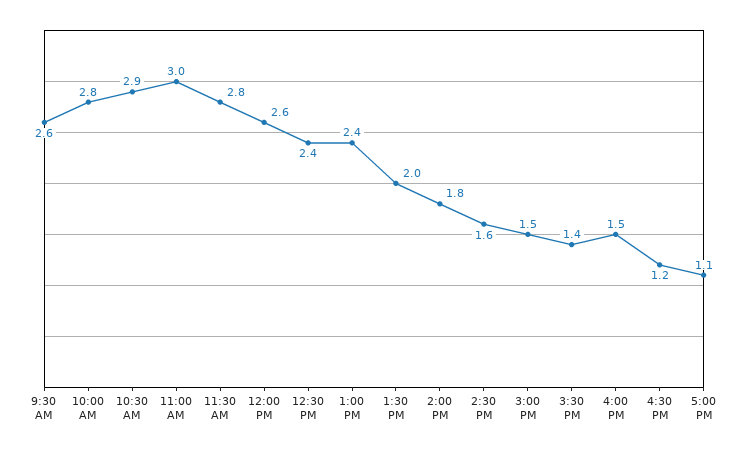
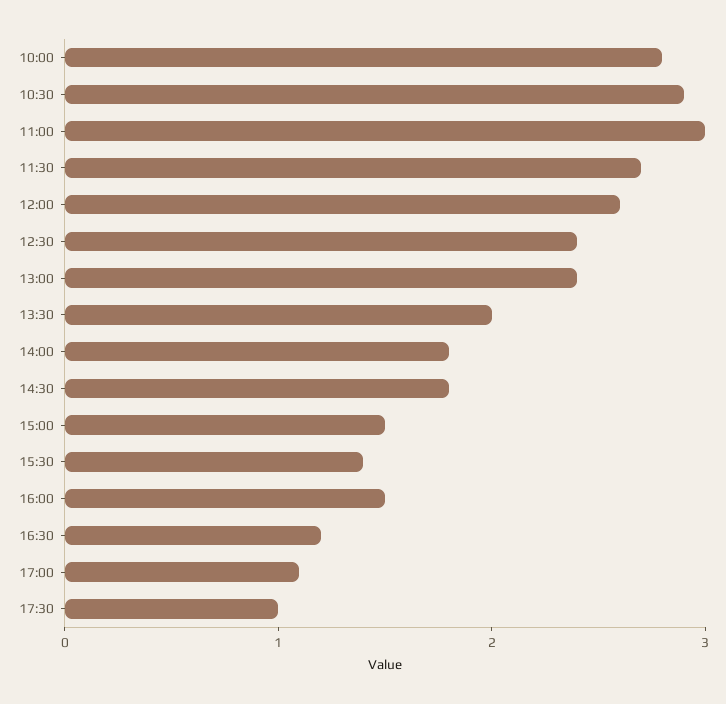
9:30 AM: 2.6 -> none
11:30 AM: 2.8 -> 2.7
2:30 PM: 1.6 -> 1.8
17:30: none -> 1

